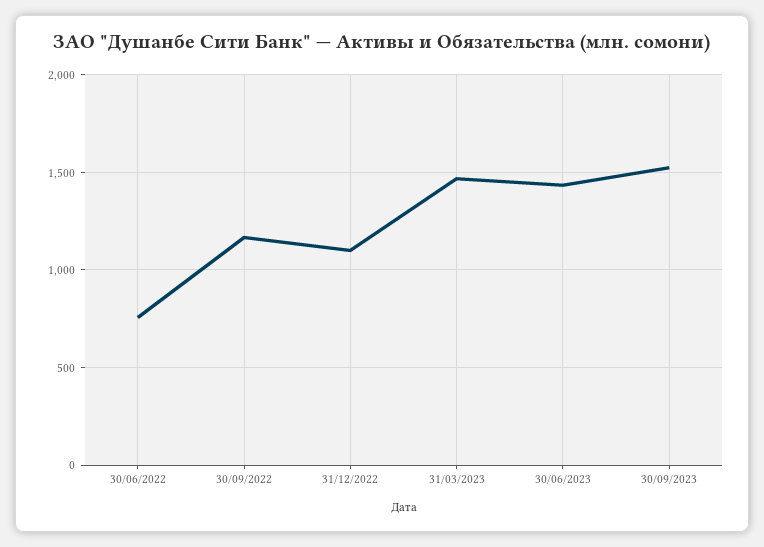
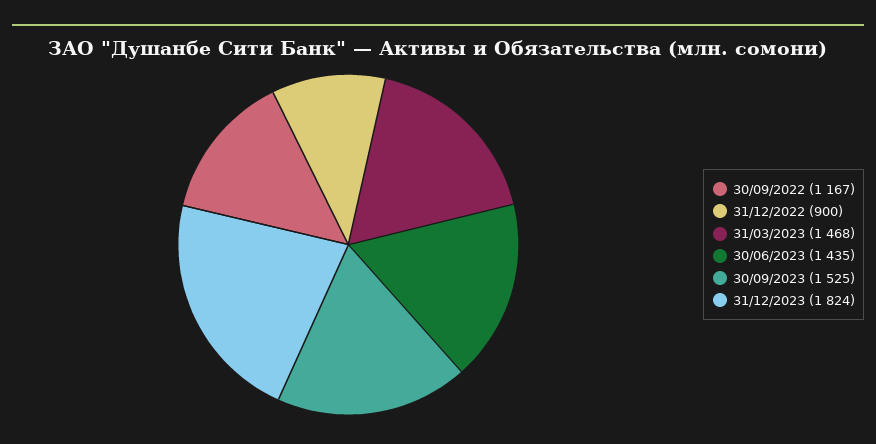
30/06/2022: 750 -> none
31/12/2022: 1100 -> 900
31/12/2023: none -> 1824

